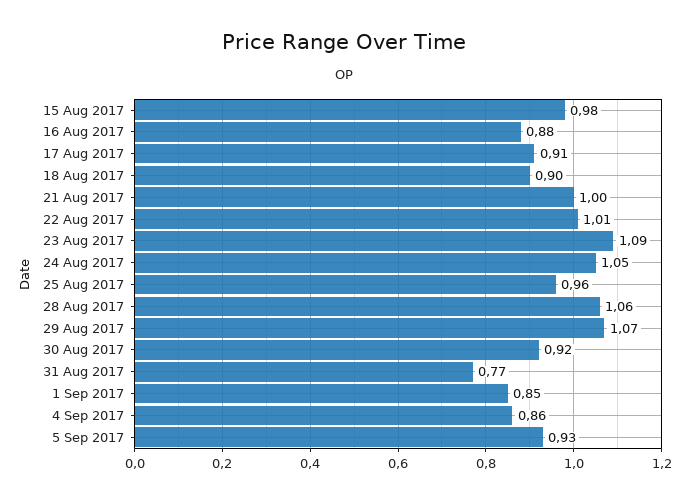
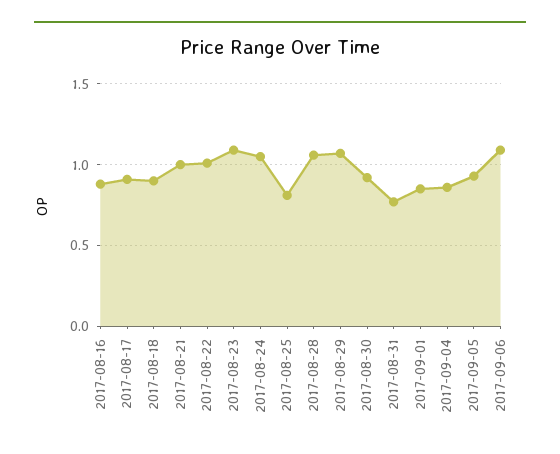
15 Aug 2017: 0.98 -> none
25 Aug 2017: 0.96 -> 0.8
2017-09-06: none -> 1.1

